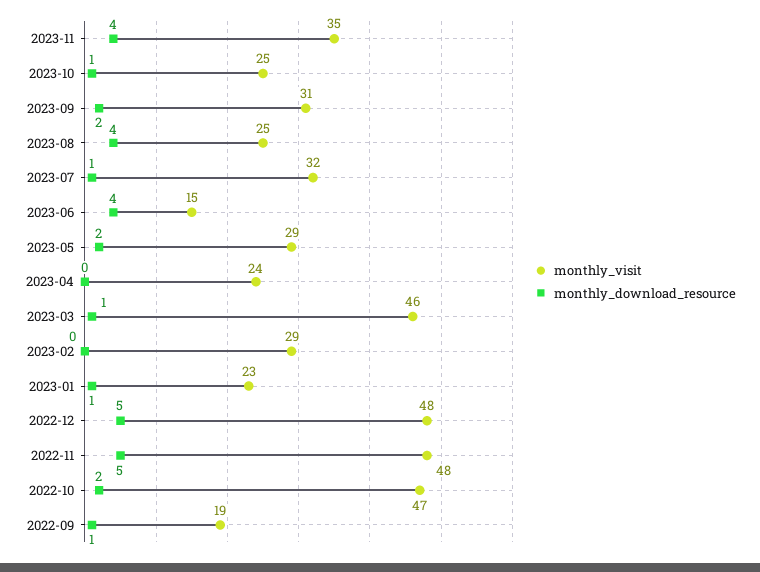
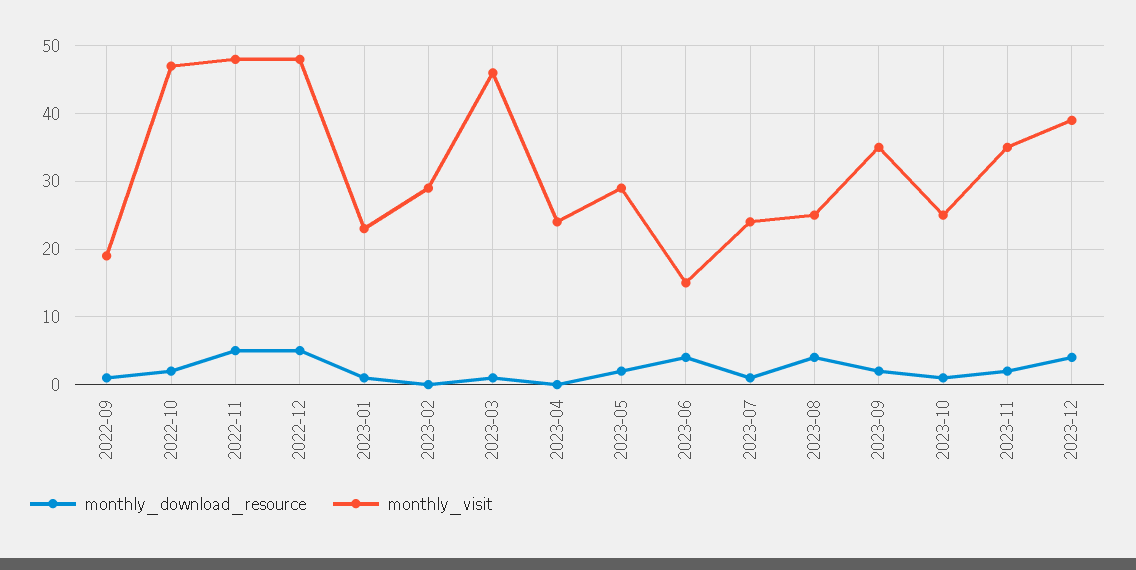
monthly_download_resource, 2023-11: 4 -> 2
monthly_visit, 2023-09: 31 -> 35
monthly_visit, 2023-07: 32 -> 24
monthly_download_resource, 2023-12: none -> 4
monthly_visit, 2023-12: none -> 39

